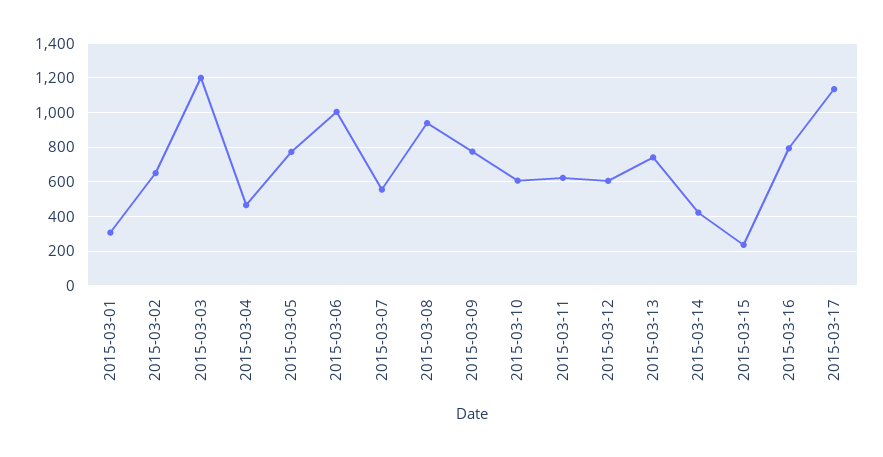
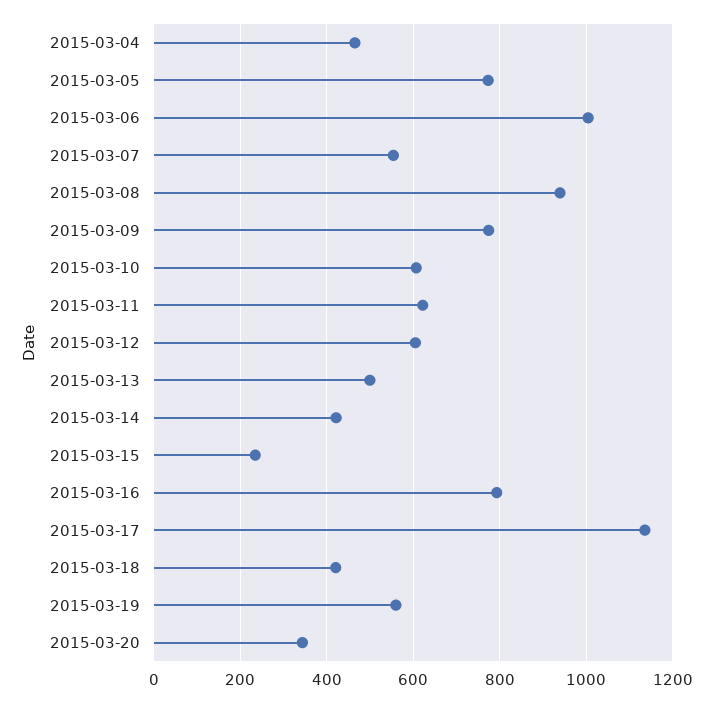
2015-03-01: 300 -> none
2015-03-02: 650 -> none
2015-03-03: 1200 -> none
2015-03-13: 750 -> 500
2015-03-18: none -> 420
2015-03-19: none -> 560
2015-03-20: none -> 340

